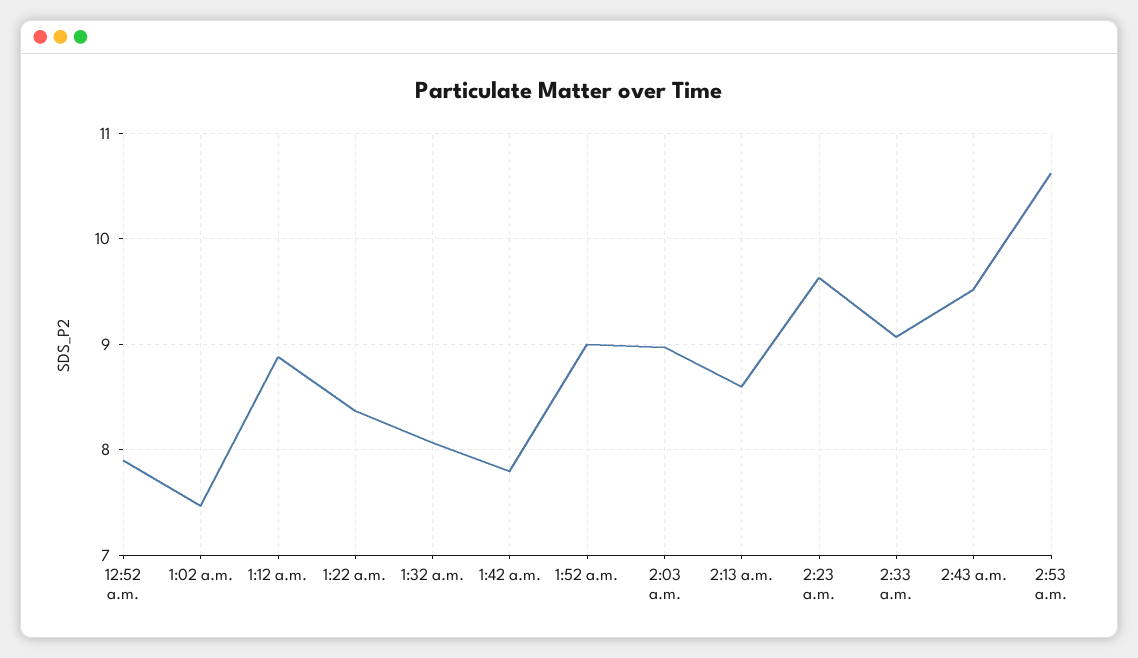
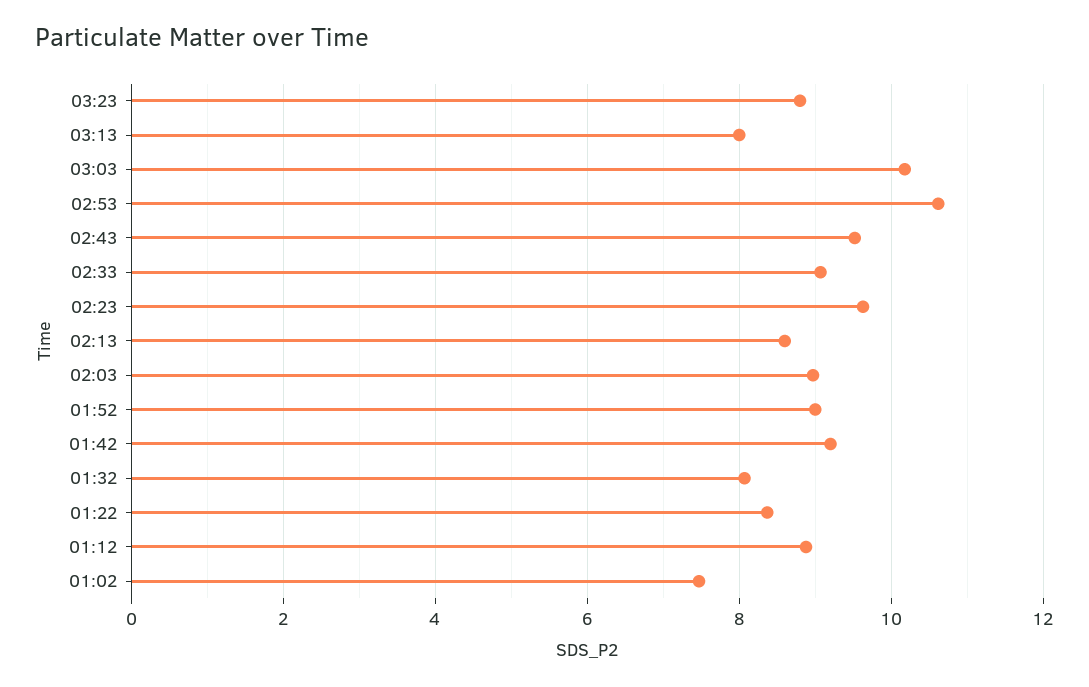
12:52 a.m.: 7.9 -> none
1:42 a.m.: 7.8 -> 9.2
03:23: none -> 8.8
03:13: none -> 8
03:03: none -> 10.2

